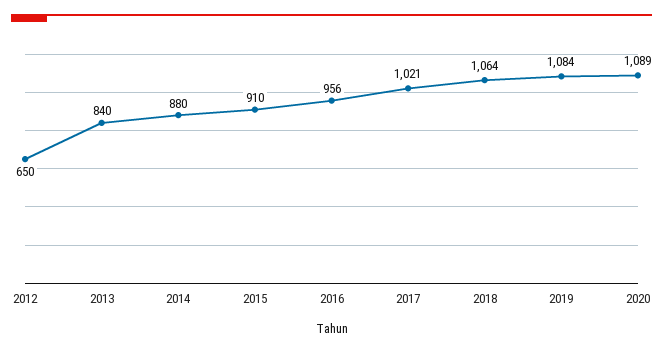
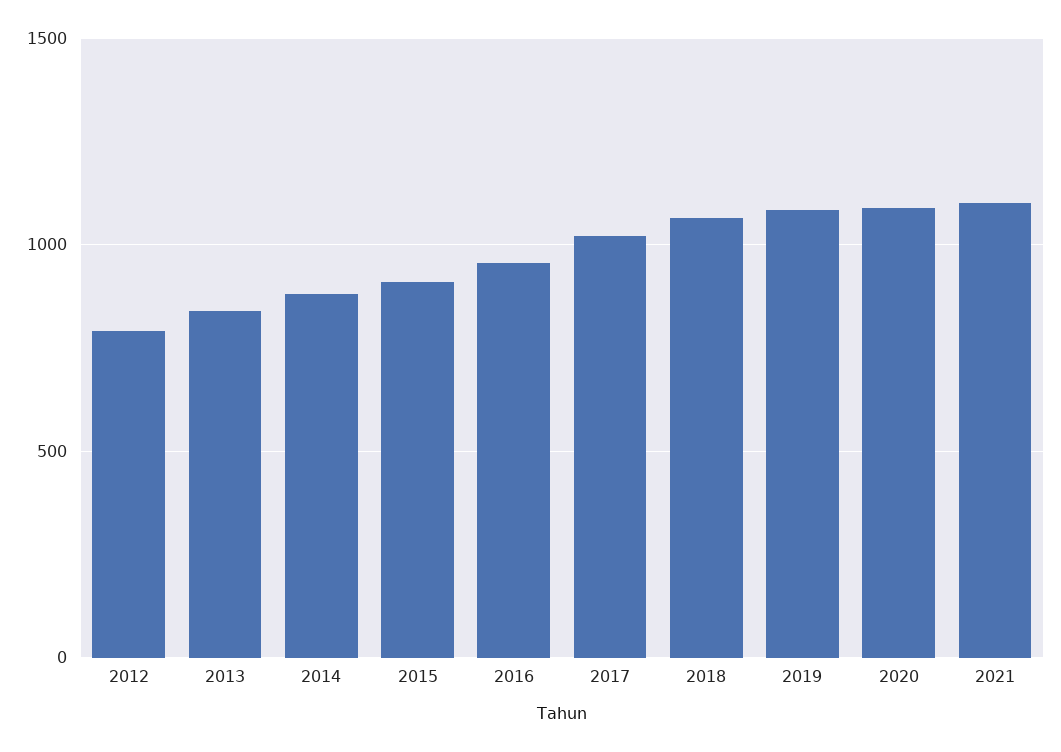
2012: 650 -> 800
2021: none -> 1100

